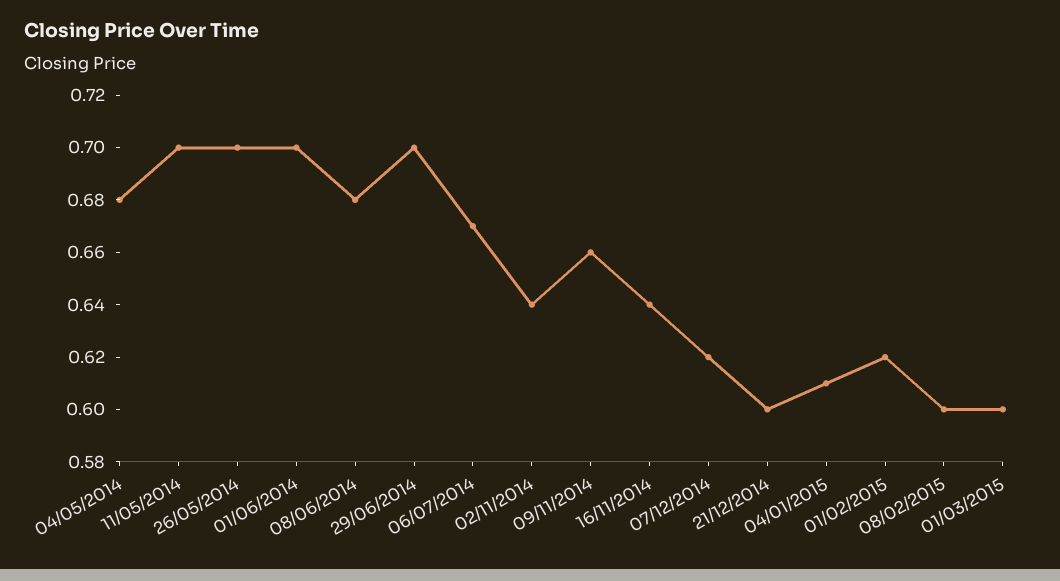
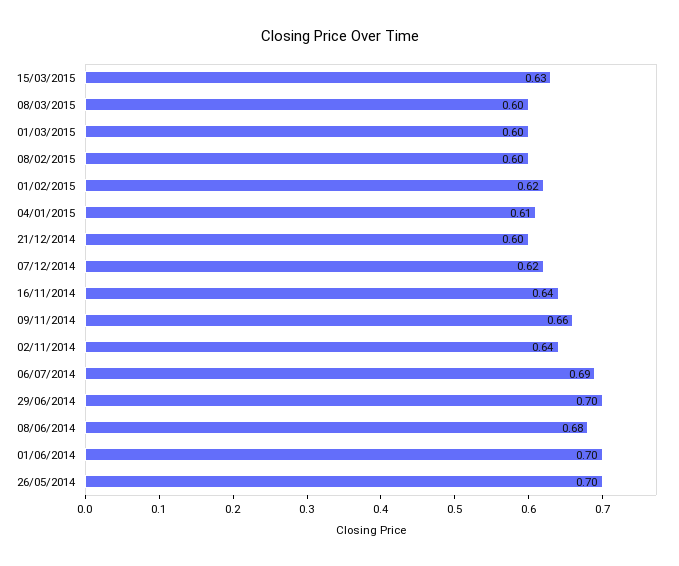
04/05/2014: 0.68 -> none
11/05/2014: 0.7 -> none
06/07/2014: 0.67 -> 0.69
15/03/2015: none -> 0.63
08/03/2015: none -> 0.6

